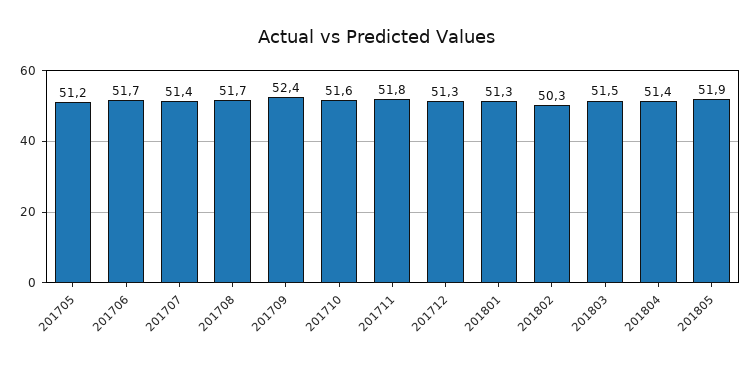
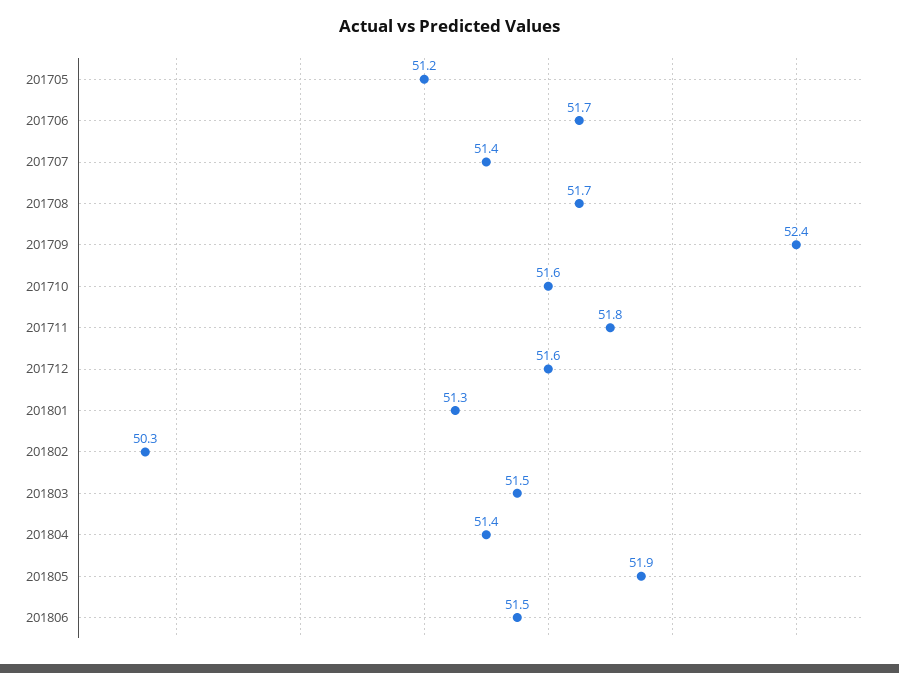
201712: 51.3 -> 51.6
201806: none -> 51.5

